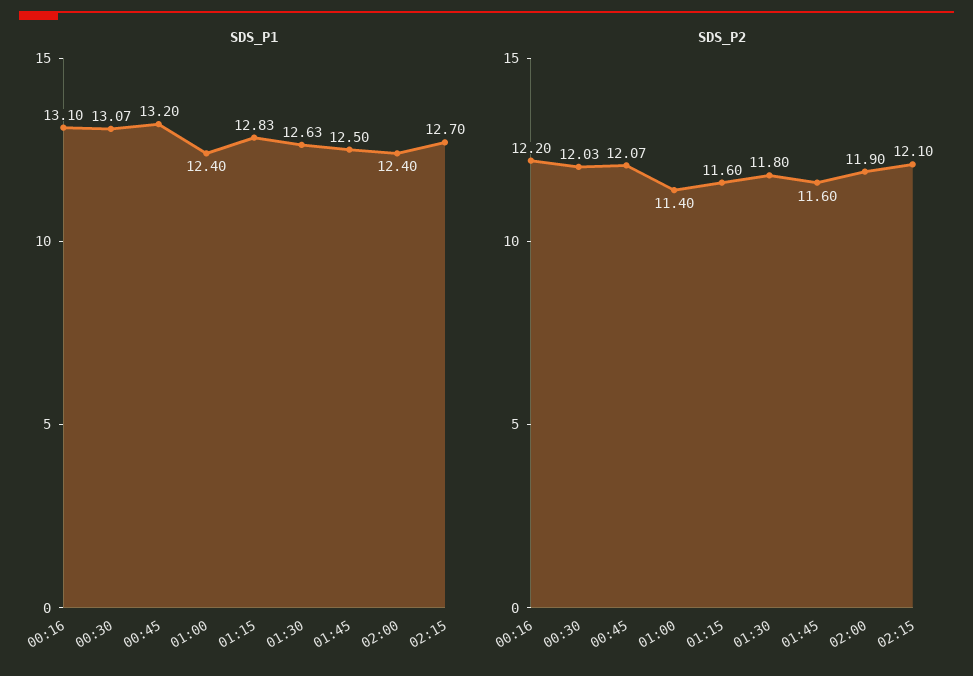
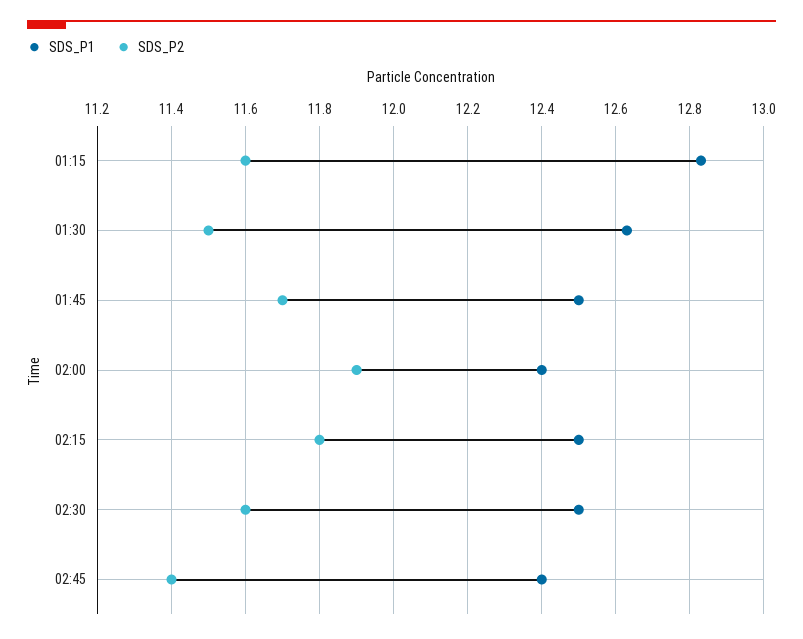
SDS_P1, 00:16: 13.1 -> none
SDS_P1, 00:30: 13.07 -> none
SDS_P1, 00:45: 13.2 -> none
SDS_P1, 01:00: 12.4 -> none
SDS_P1, 02:15: 12.7 -> 12.5
SDS_P2, 00:16: 12.2 -> none
SDS_P2, 00:30: 12.03 -> none
SDS_P2, 00:45: 12.07 -> none
SDS_P2, 01:00: 11.4 -> none
SDS_P2, 01:30: 11.8 -> 11.5
SDS_P2, 01:45: 11.6 -> 11.7
SDS_P2, 02:15: 12.1 -> 11.8
SDS_P1, 02:30: none -> 12.5
SDS_P2, 02:30: none -> 11.6
SDS_P1, 02:45: none -> 12.4
SDS_P2, 02:45: none -> 11.4

